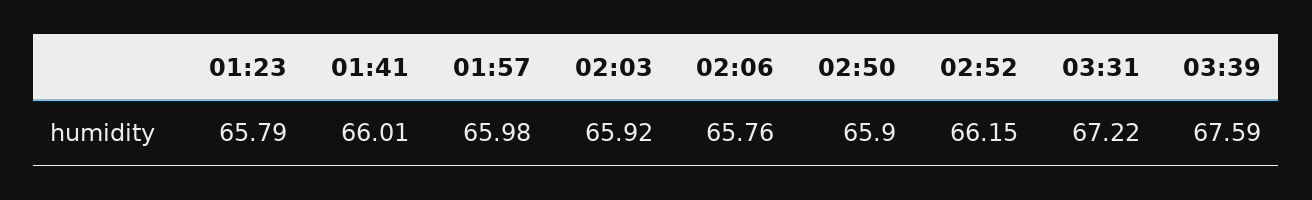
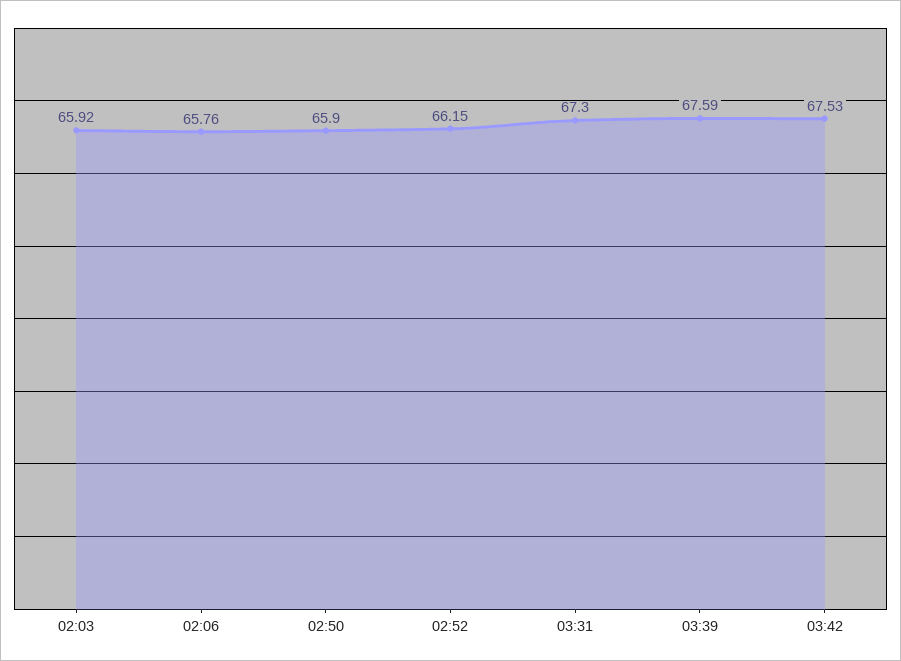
01:23: 65.79 -> none
01:41: 66.01 -> none
01:57: 65.98 -> none
03:31: 67.22 -> 67.3
03:42: none -> 67.53

